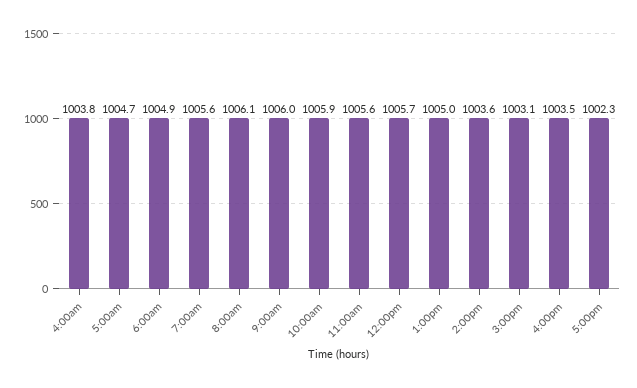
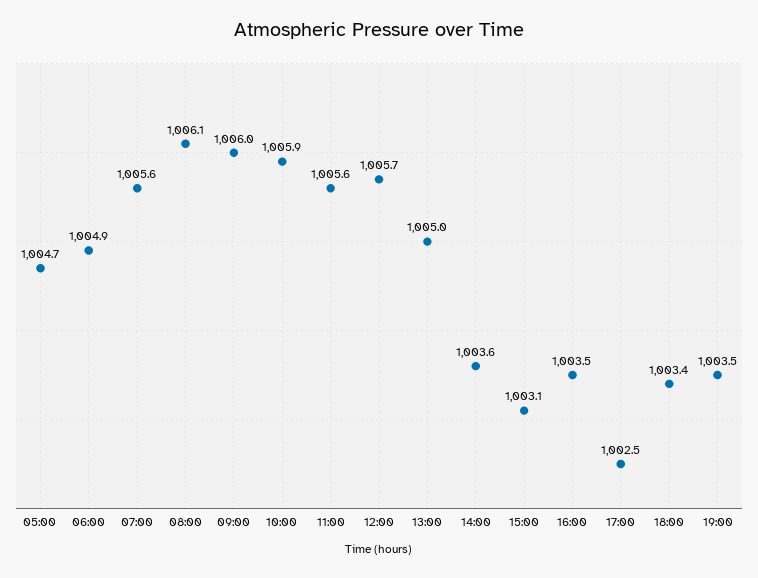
4:00am: 1003.8 -> none
5:00pm: 1002.3 -> 1002.5
18:00: none -> 1003.4
19:00: none -> 1003.5

